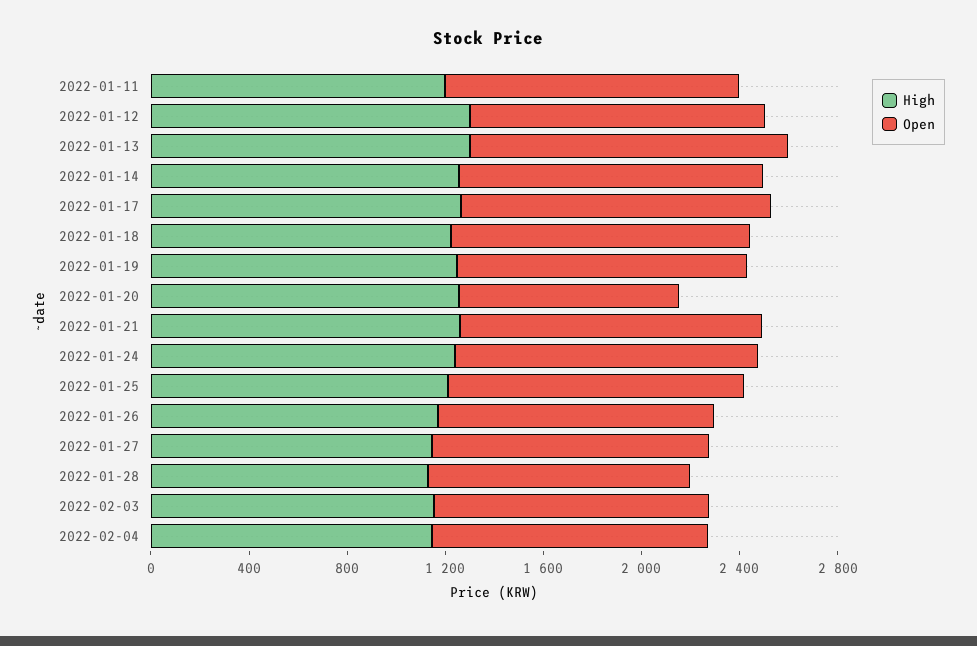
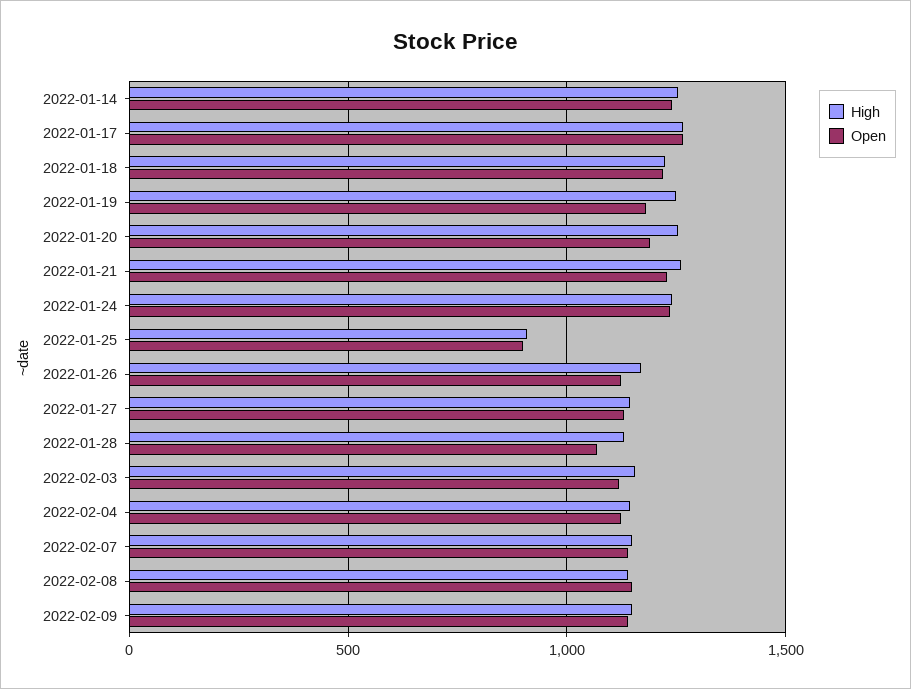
High, 2022-01-11: 1200 -> none
Open, 2022-01-11: 1200 -> none
High, 2022-01-12: 1300 -> none
Open, 2022-01-12: 1200 -> none
High, 2022-01-13: 1300 -> none
Open, 2022-01-13: 1300 -> none
Open, 2022-01-20: 900 -> 1200
High, 2022-01-25: 1200 -> 900
Open, 2022-01-25: 1200 -> 900
High, 2022-02-07: none -> 1150
Open, 2022-02-07: none -> 1150
High, 2022-02-08: none -> 1150
Open, 2022-02-08: none -> 1150
High, 2022-02-09: none -> 1150
Open, 2022-02-09: none -> 1150

